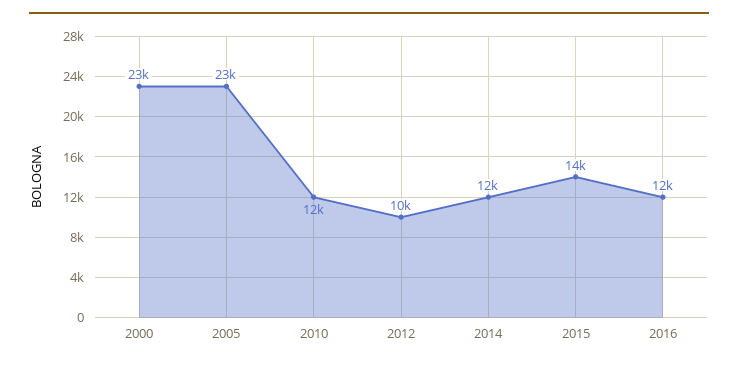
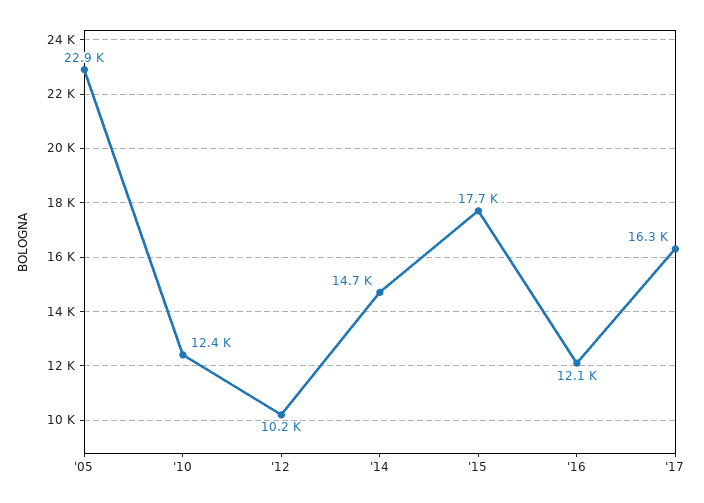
2000: 23000 -> none
2014: 12000 -> 14700
2015: 14000 -> 17700
'17: none -> 16300

